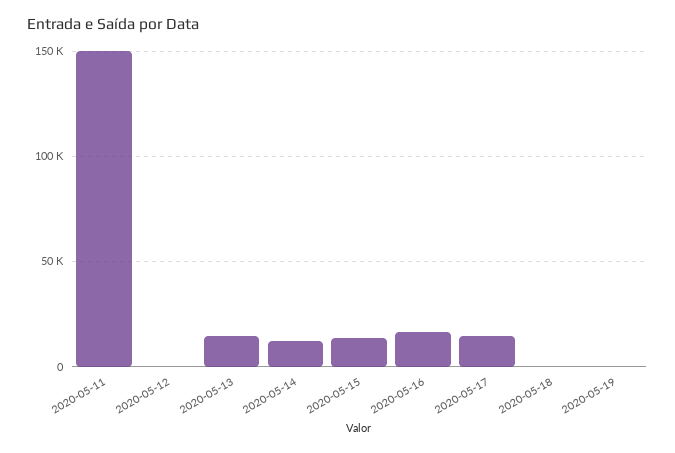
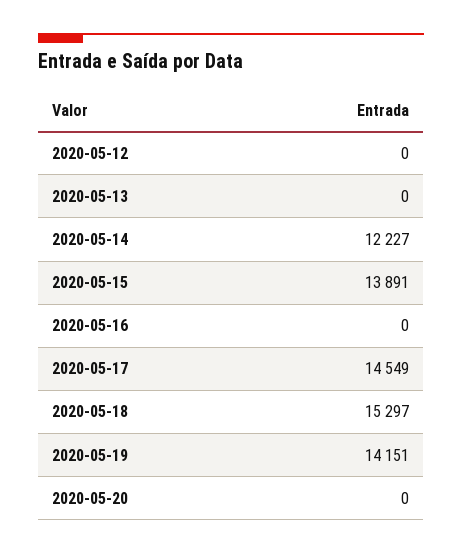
2020-05-11: 150000 -> none
2020-05-13: 15000 -> 0
2020-05-16: 15000 -> 0
2020-05-18: 0 -> 15297
2020-05-19: 0 -> 14151
2020-05-20: none -> 0

